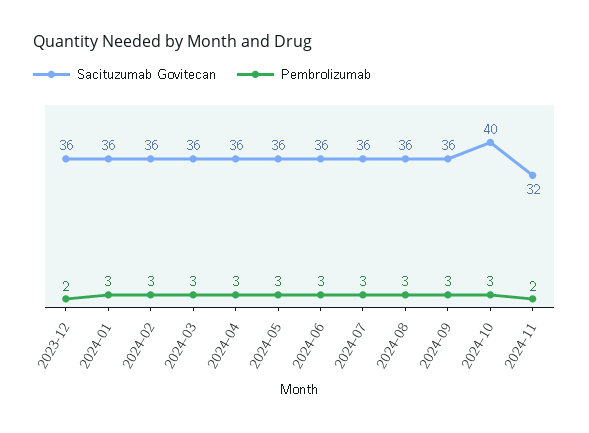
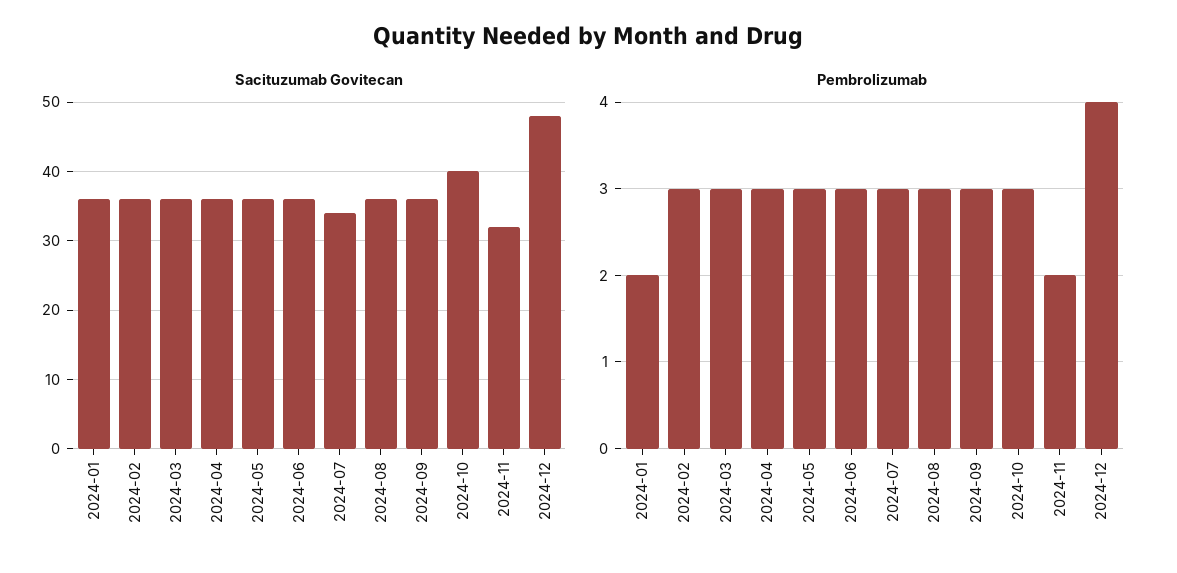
Sacituzumab Govitecan, 2023-12: 36 -> none
Pembrolizumab, 2023-12: 2 -> none
Pembrolizumab, 2024-01: 3 -> 2
Sacituzumab Govitecan, 2024-07: 36 -> 34
Sacituzumab Govitecan, 2024-12: none -> 48
Pembrolizumab, 2024-12: none -> 4

